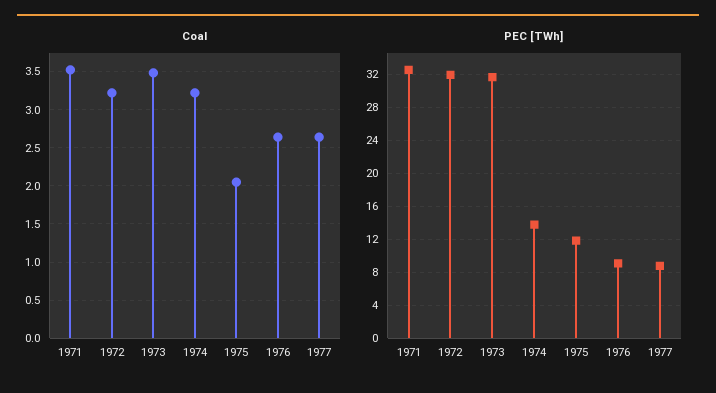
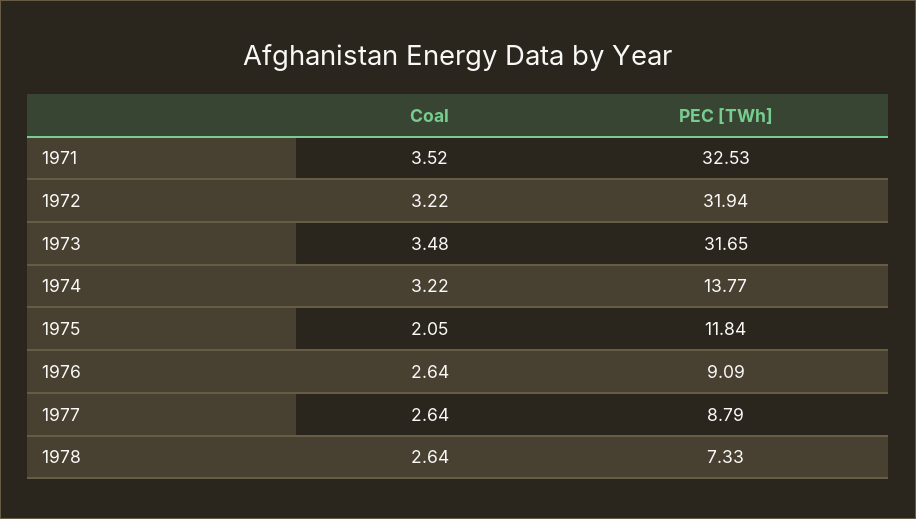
Coal, 1978: none -> 2.64
PEC [TWh], 1978: none -> 7.33

